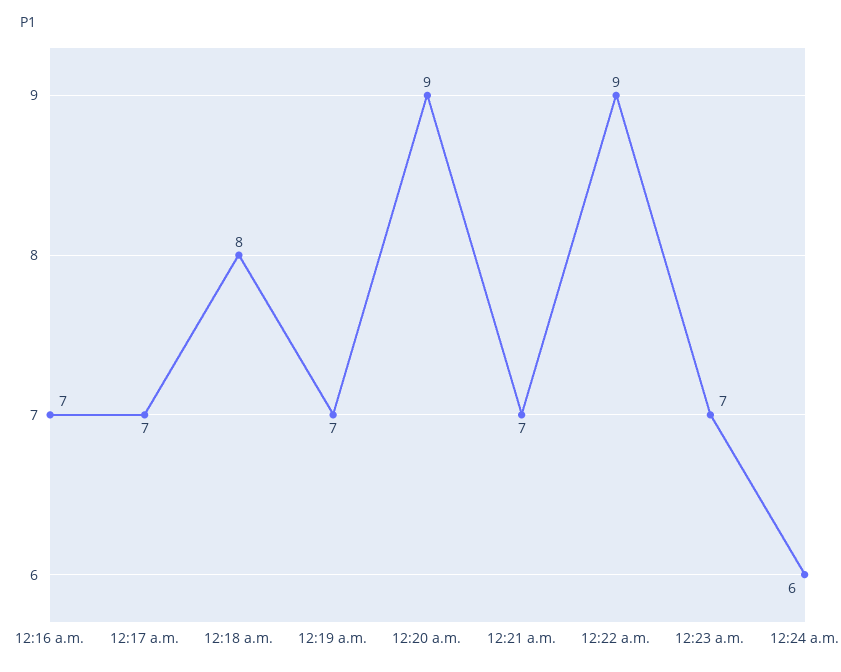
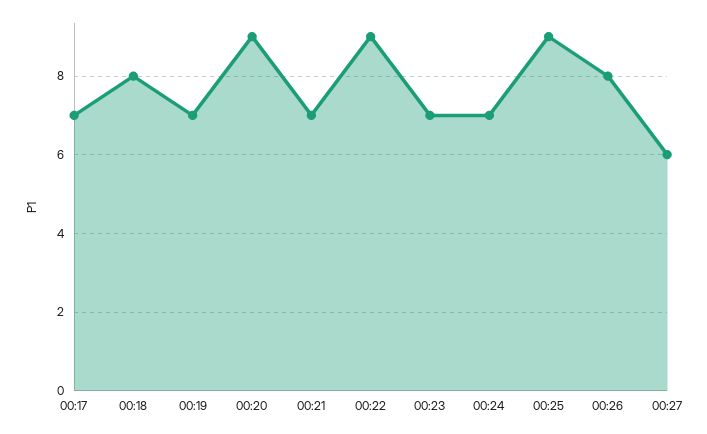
12:16 a.m.: 7 -> none
12:24 a.m.: 6 -> 7
00:25: none -> 9
00:26: none -> 8
00:27: none -> 6

